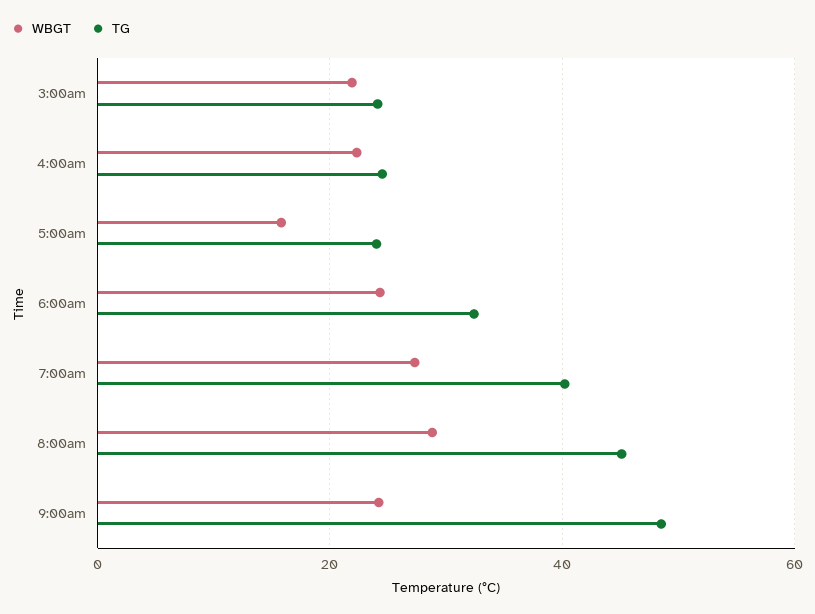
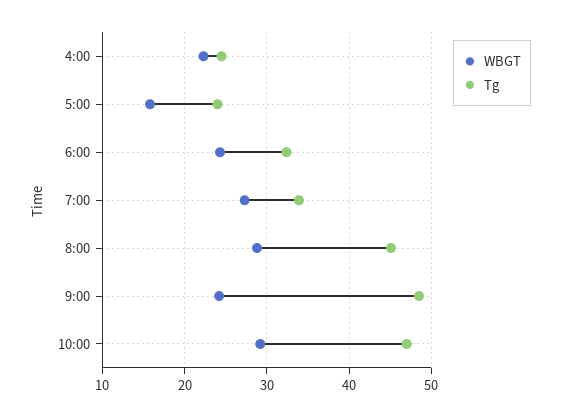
WBGT, 3:00am: 22 -> none
TG, 3:00am: 24 -> none
TG, 7:00am: 40 -> 34
WBGT, 10:00: none -> 29
TG, 10:00: none -> 47

